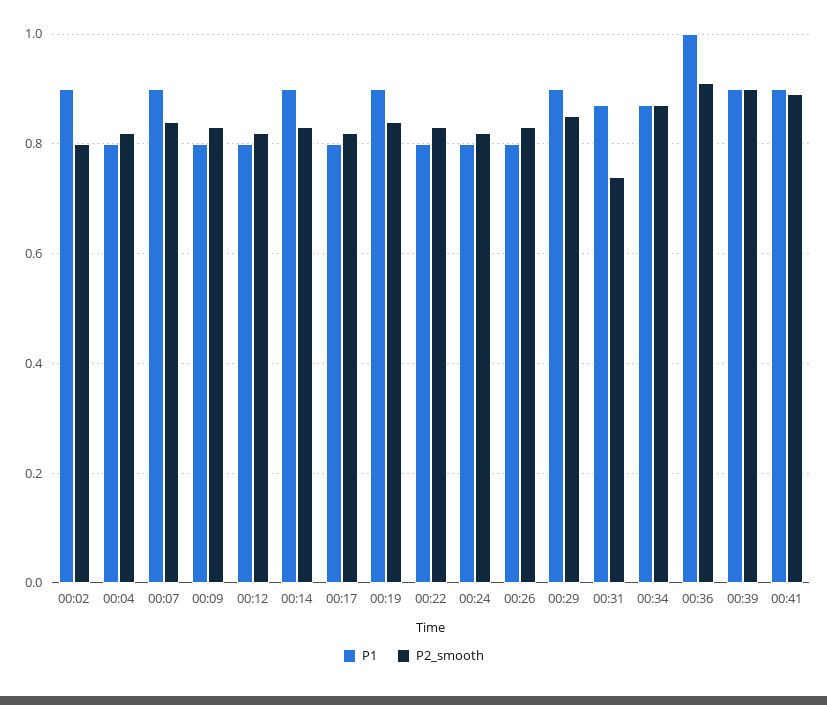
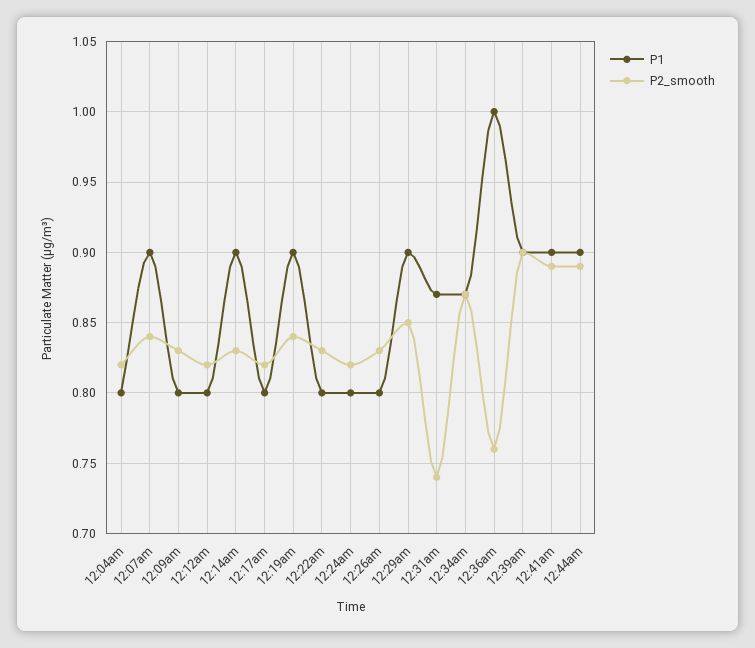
P1, 00:02: 0.9 -> none
P2_smooth, 00:02: 0.8 -> none
P2_smooth, 00:36: 0.9 -> 0.76
P1, 12:44am: none -> 0.9
P2_smooth, 12:44am: none -> 0.89

